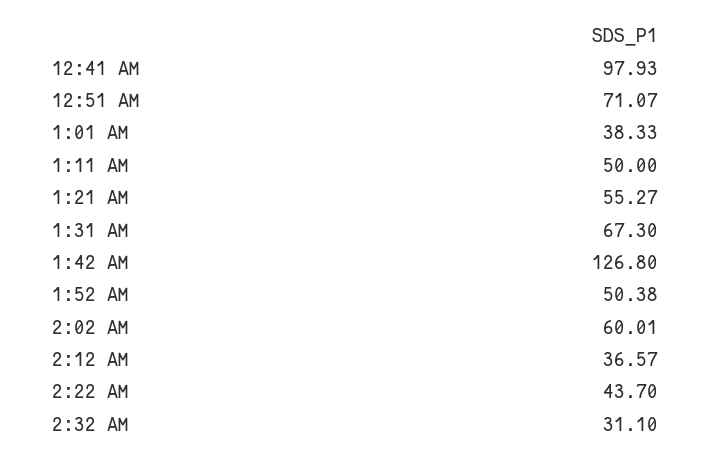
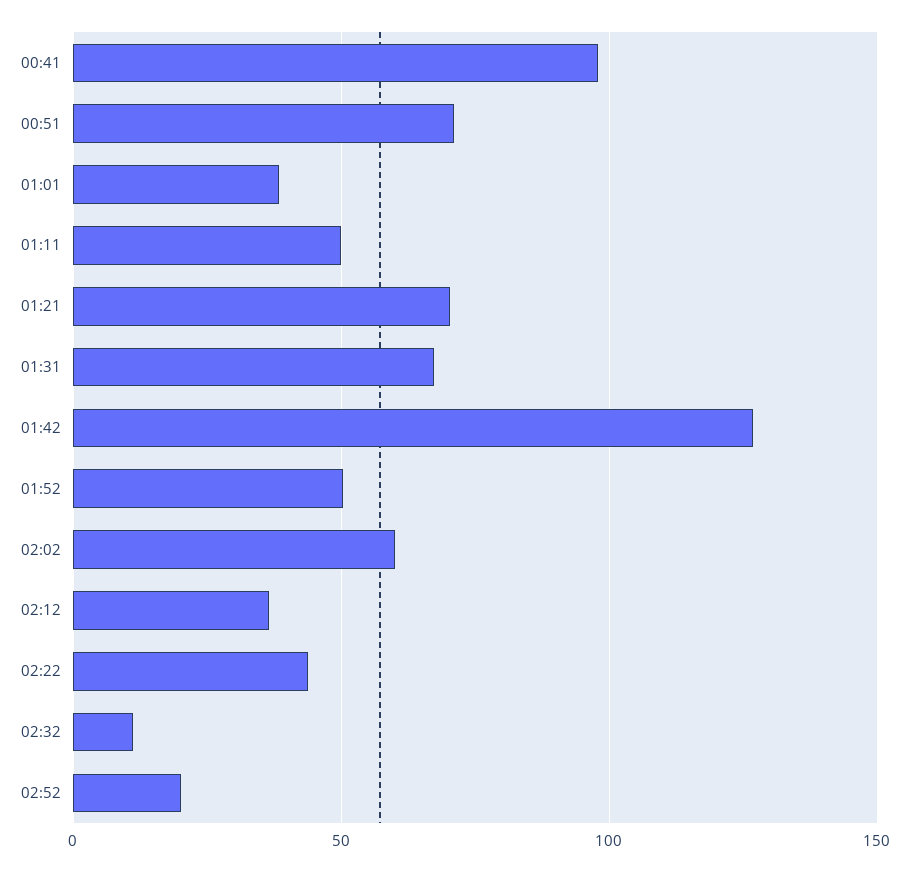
1:21 AM: 55.27 -> 70
2:32 AM: 31.1 -> 10
02:52: none -> 20

